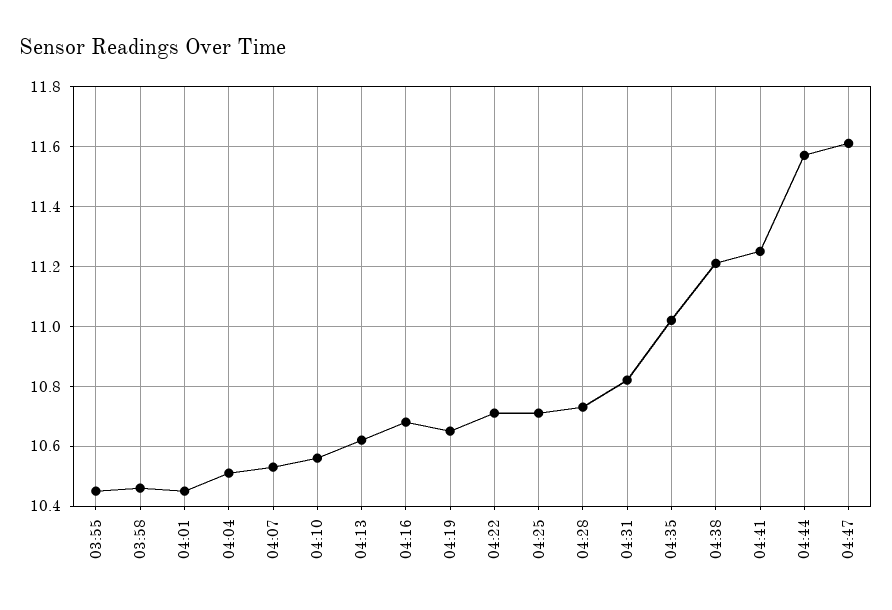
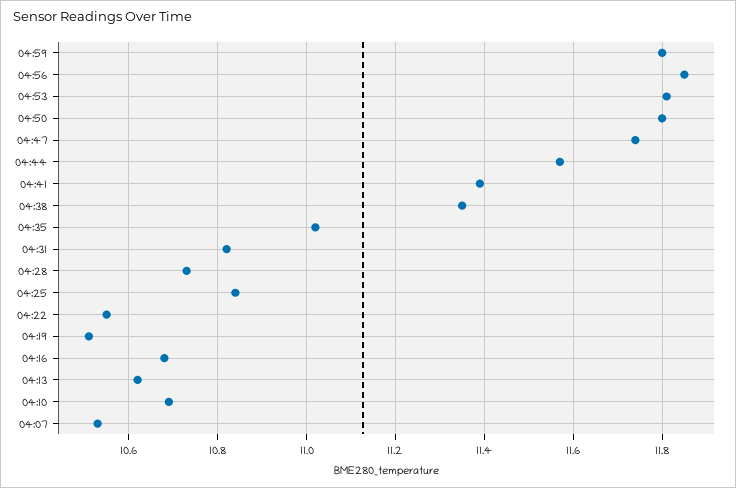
03:55: 10.45 -> none
03:58: 10.45 -> none
04:01: 10.45 -> none
04:04: 10.5 -> none
04:10: 10.55 -> 10.7
04:19: 10.65 -> 10.5
04:22: 10.7 -> 10.55
04:25: 10.7 -> 10.85
04:38: 11.2 -> 11.35
04:41: 11.25 -> 11.4
04:47: 11.6 -> 11.75
04:59: none -> 11.8
04:56: none -> 11.85
04:53: none -> 11.8
04:50: none -> 11.8

